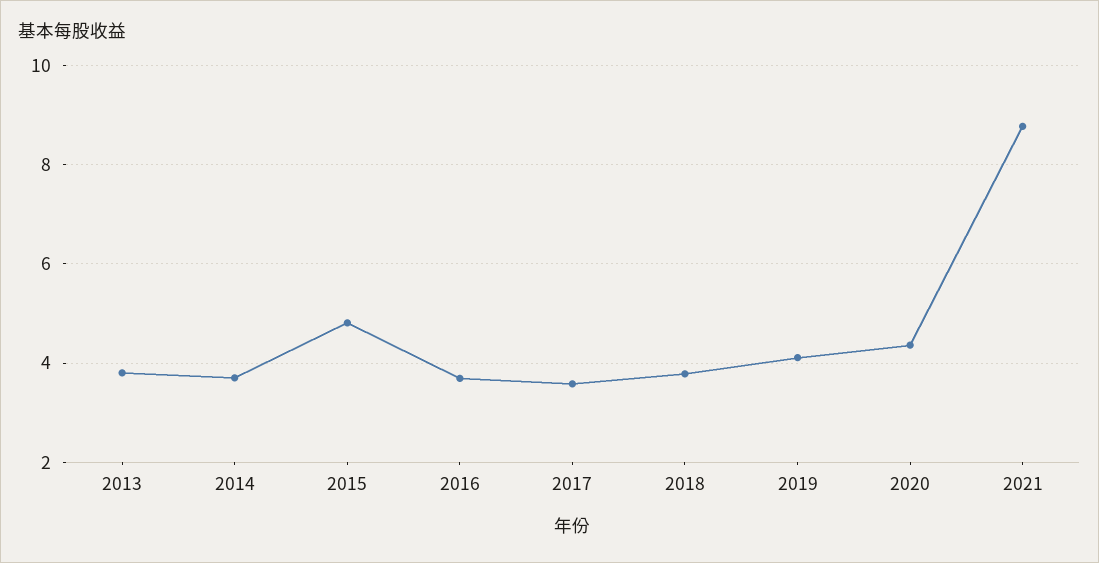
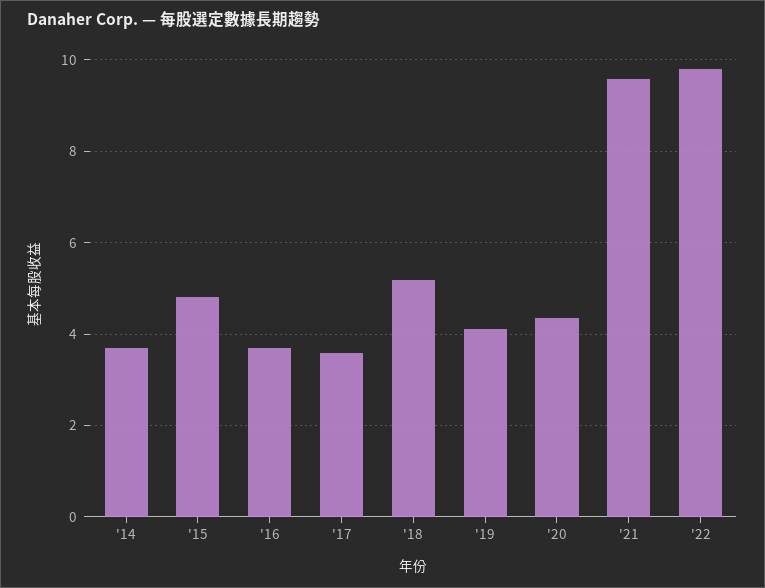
2013: 3.8 -> none
2018: 3.8 -> 5.2
2021: 8.8 -> 9.6
'22: none -> 9.8

